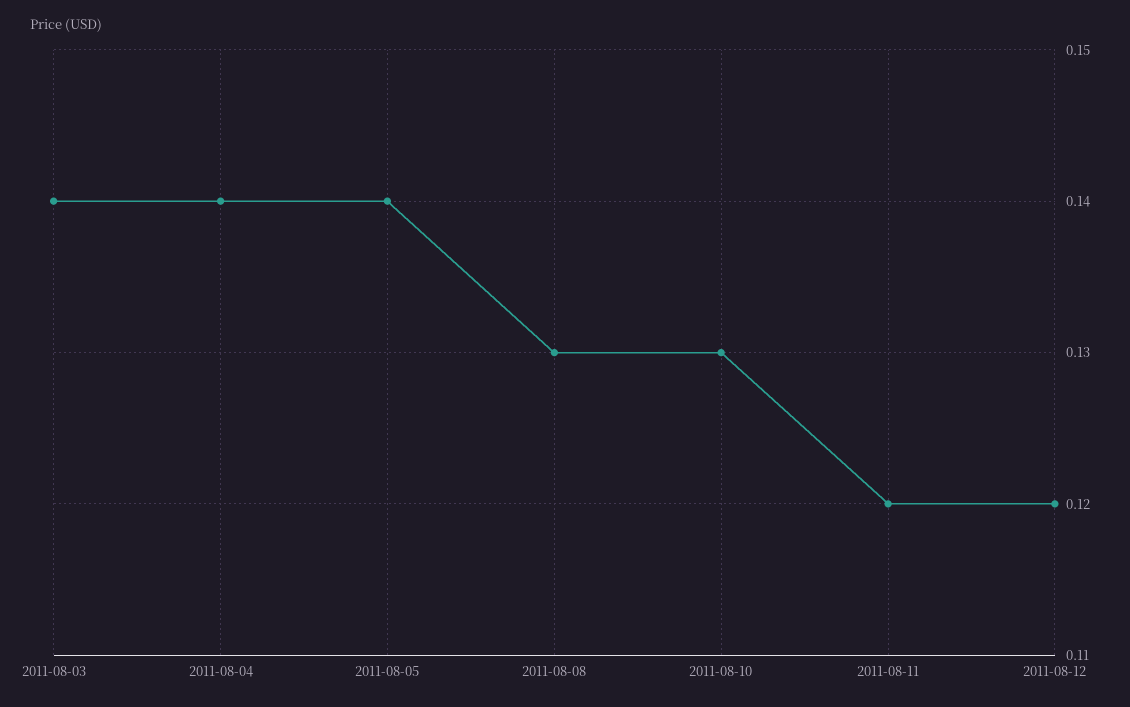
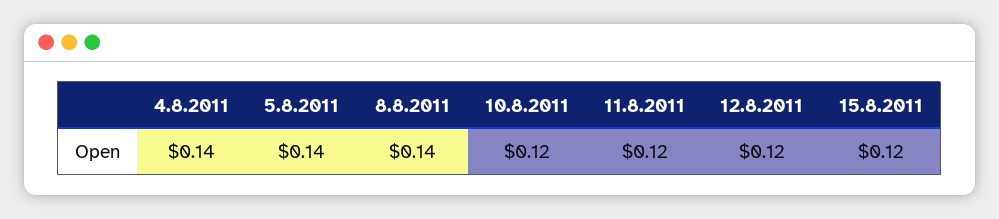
2011-08-03: 0.14 -> none
2011-08-08: 0.13 -> 0.14
2011-08-10: 0.13 -> 0.12
15.8.2011: none -> 0.12

